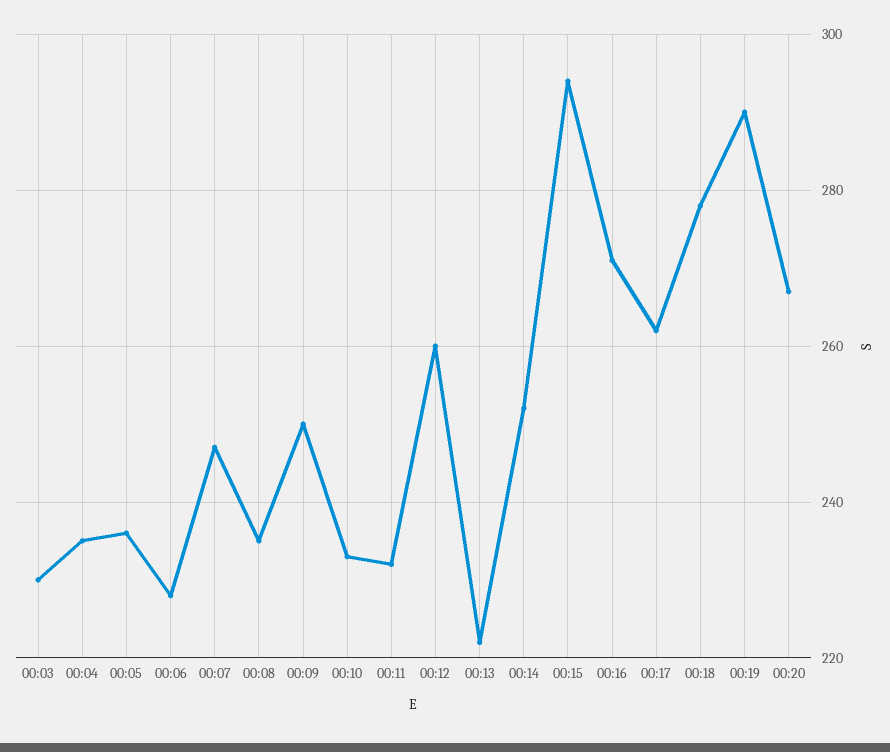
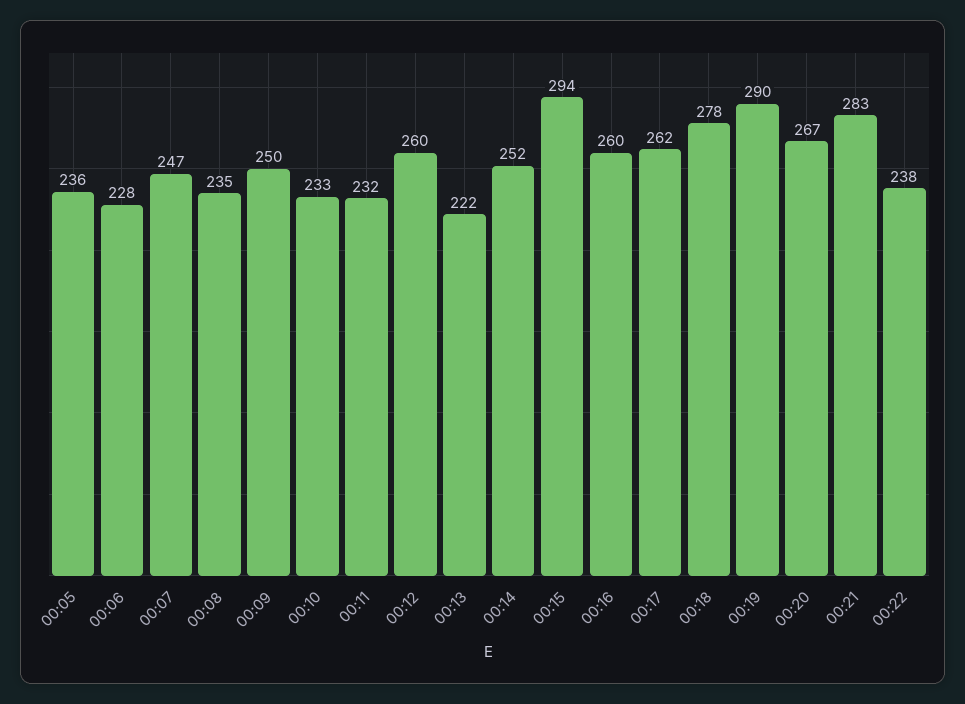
00:03: 230 -> none
00:04: 235 -> none
00:16: 270 -> 260
00:21: none -> 283
00:22: none -> 238

